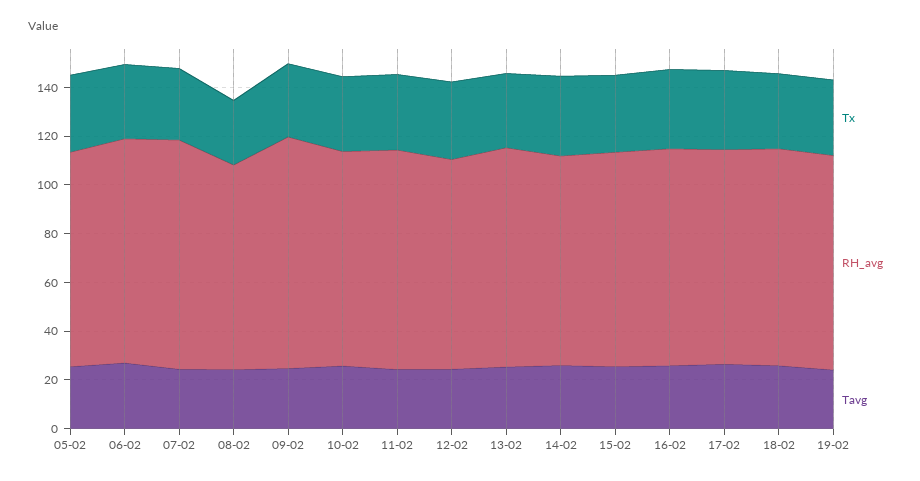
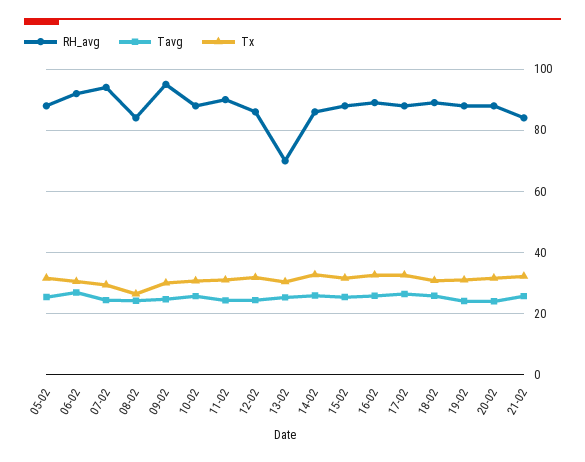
RH_avg, 13-02: 90 -> 70
RH_avg, 20-02: none -> 88
Tavg, 20-02: none -> 24
Tx, 20-02: none -> 32
RH_avg, 21-02: none -> 84
Tavg, 21-02: none -> 26
Tx, 21-02: none -> 32

